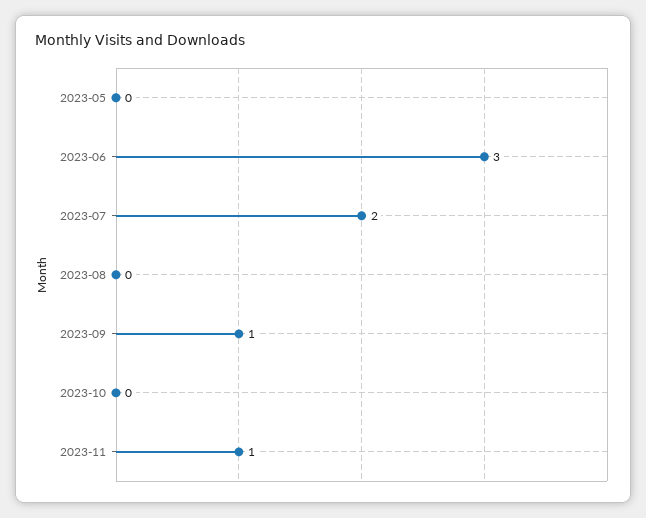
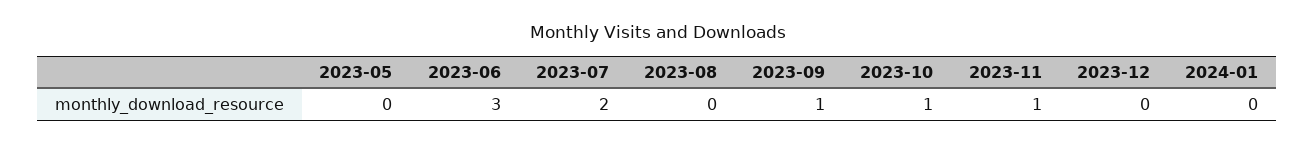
2023-10: 0 -> 1
2023-12: none -> 0
2024-01: none -> 0

